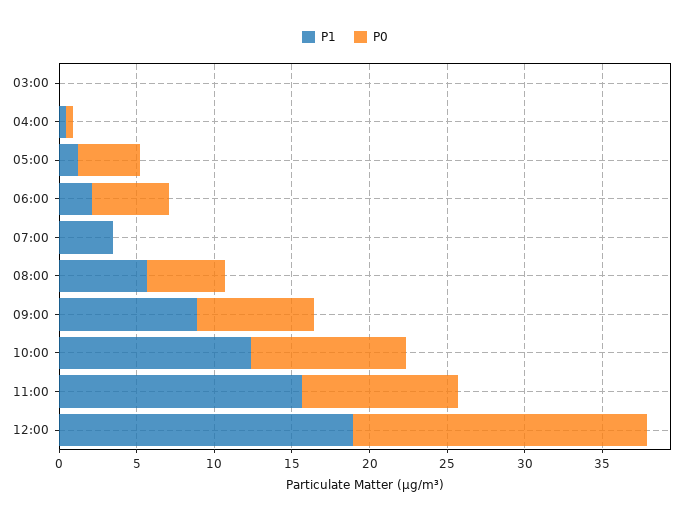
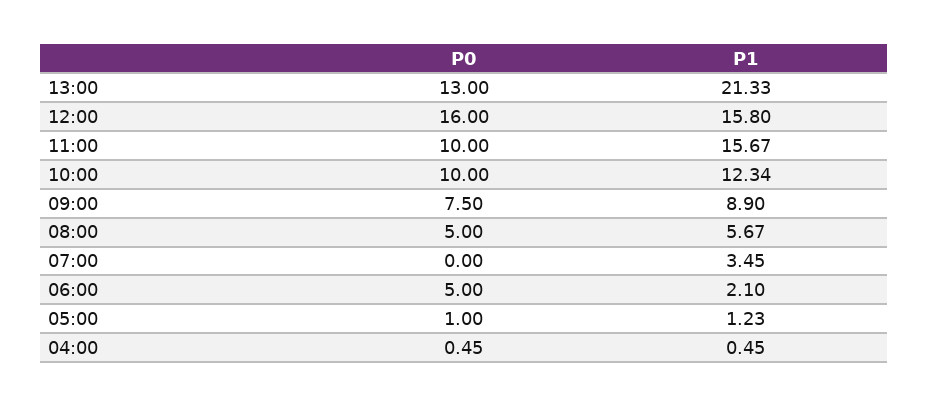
P1, 03:00: 0 -> none
P0, 03:00: 0 -> none
P0, 05:00: 4 -> 1
P1, 12:00: 19 -> 15.8
P0, 12:00: 19 -> 16
P0, 13:00: none -> 13
P1, 13:00: none -> 21.33

